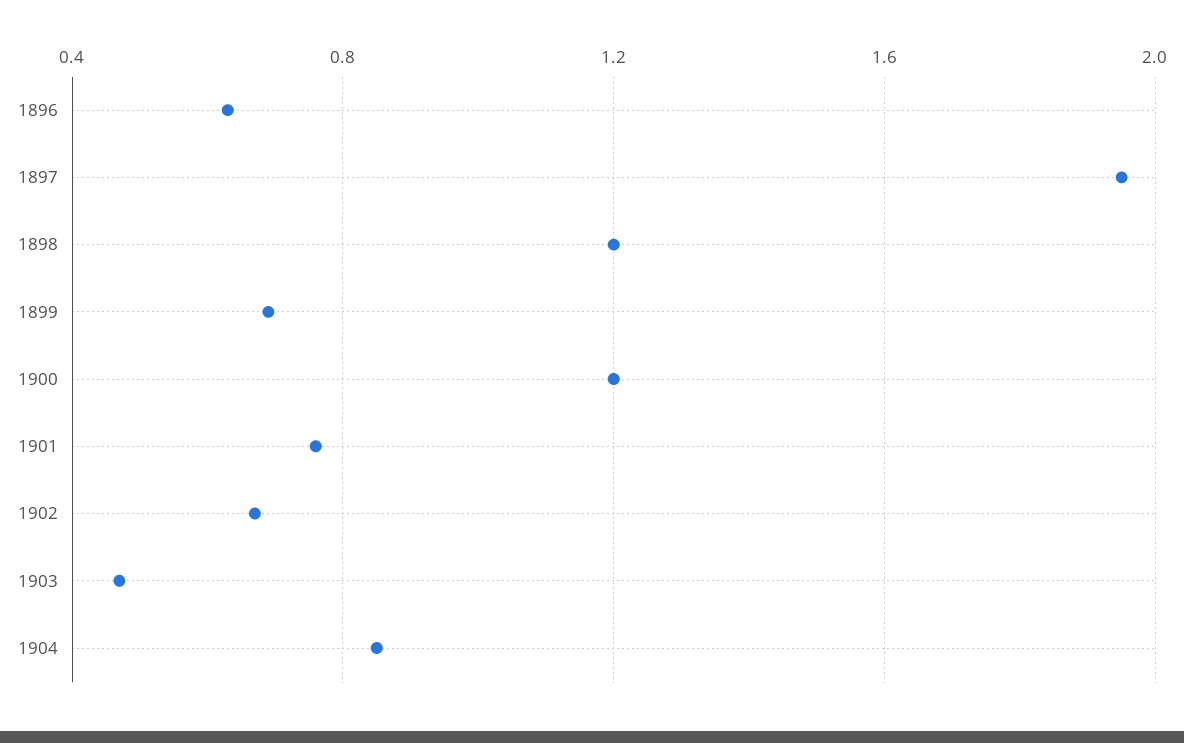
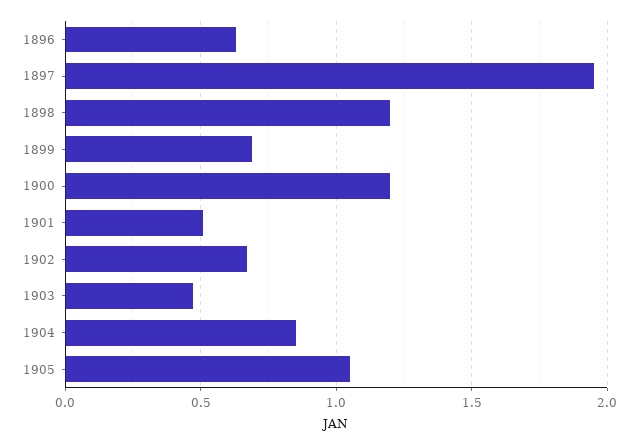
1901: 0.75 -> 0.5
1905: none -> 1.05

